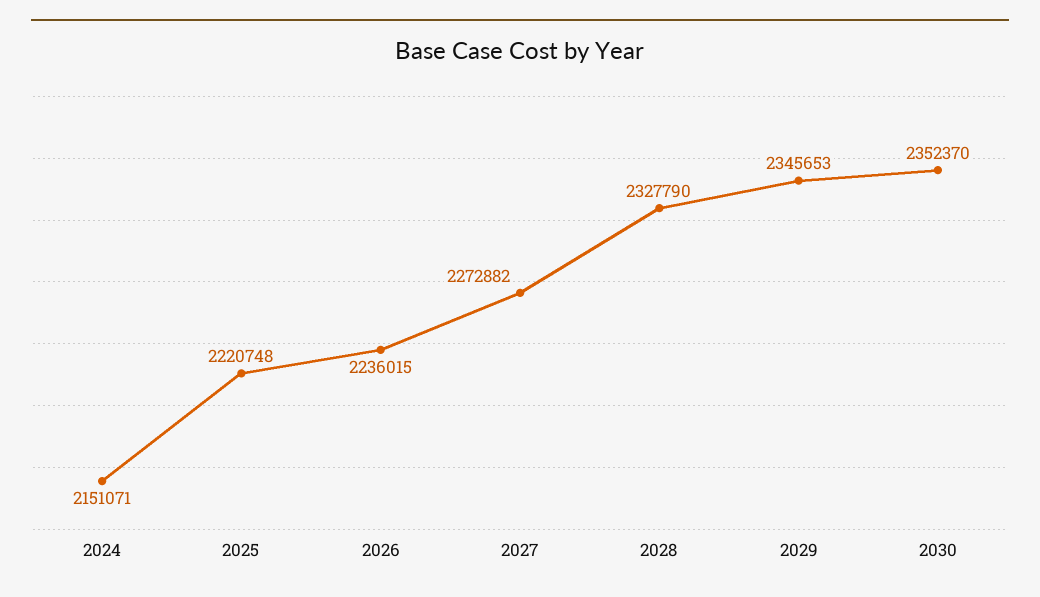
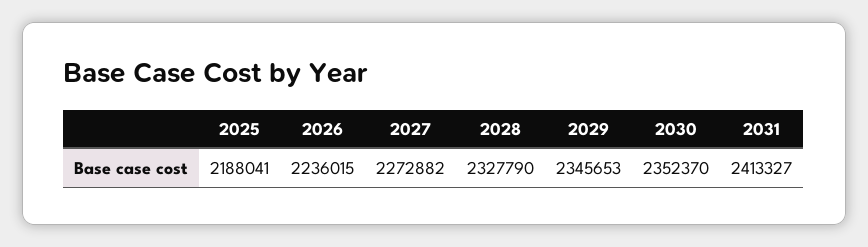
2024: 2151071 -> none
2025: 2220748 -> 2188041
2031: none -> 2413327

